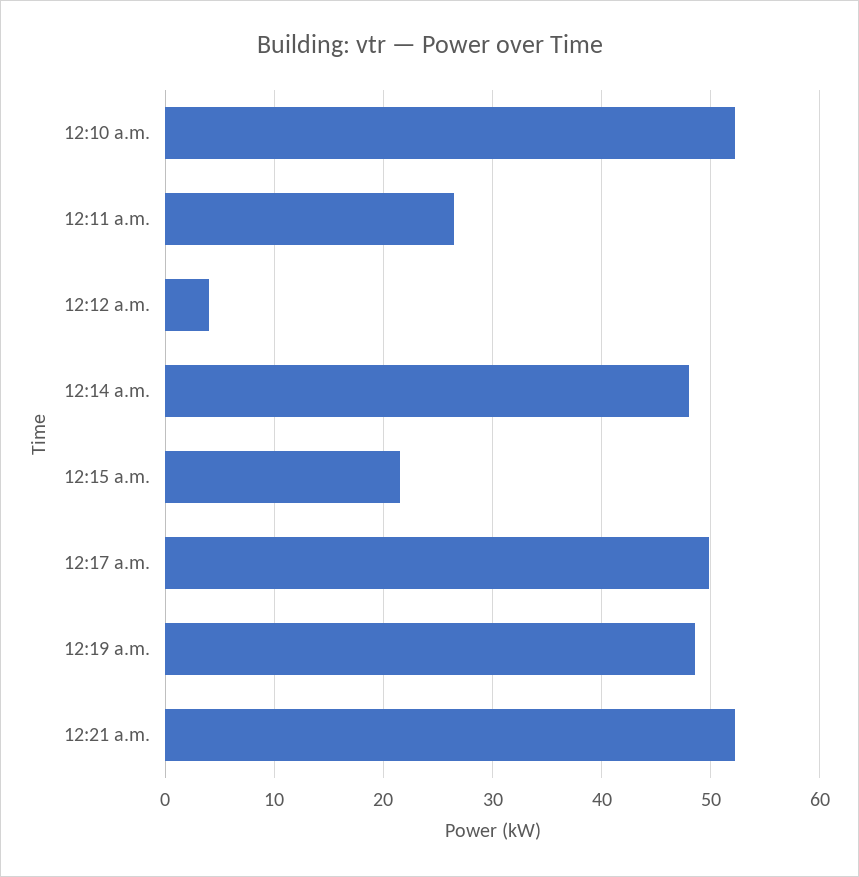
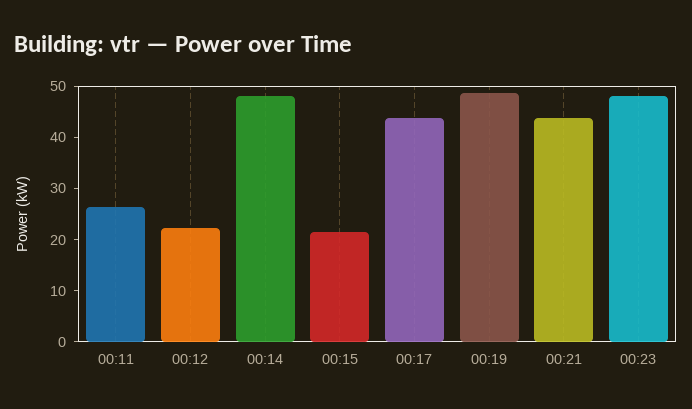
12:10 a.m.: 52 -> none
12:12 a.m.: 4 -> 22
12:17 a.m.: 50 -> 44
12:21 a.m.: 52 -> 44
00:23: none -> 48

